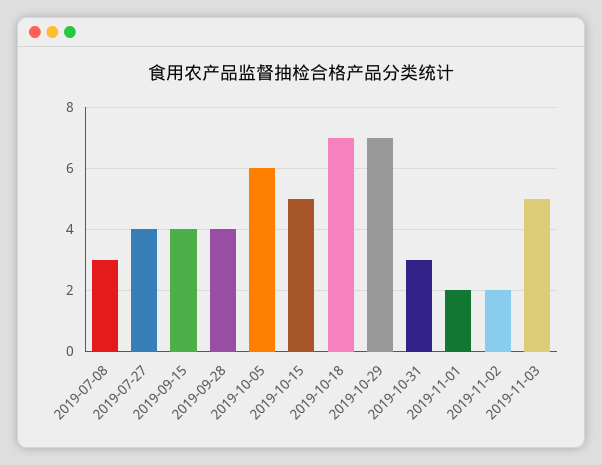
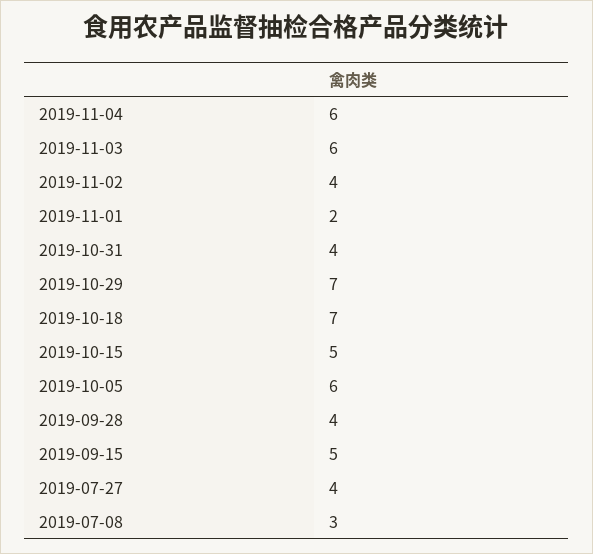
2019-09-15: 4 -> 5
2019-10-31: 3 -> 4
2019-11-02: 2 -> 4
2019-11-03: 5 -> 6
2019-11-04: none -> 6

